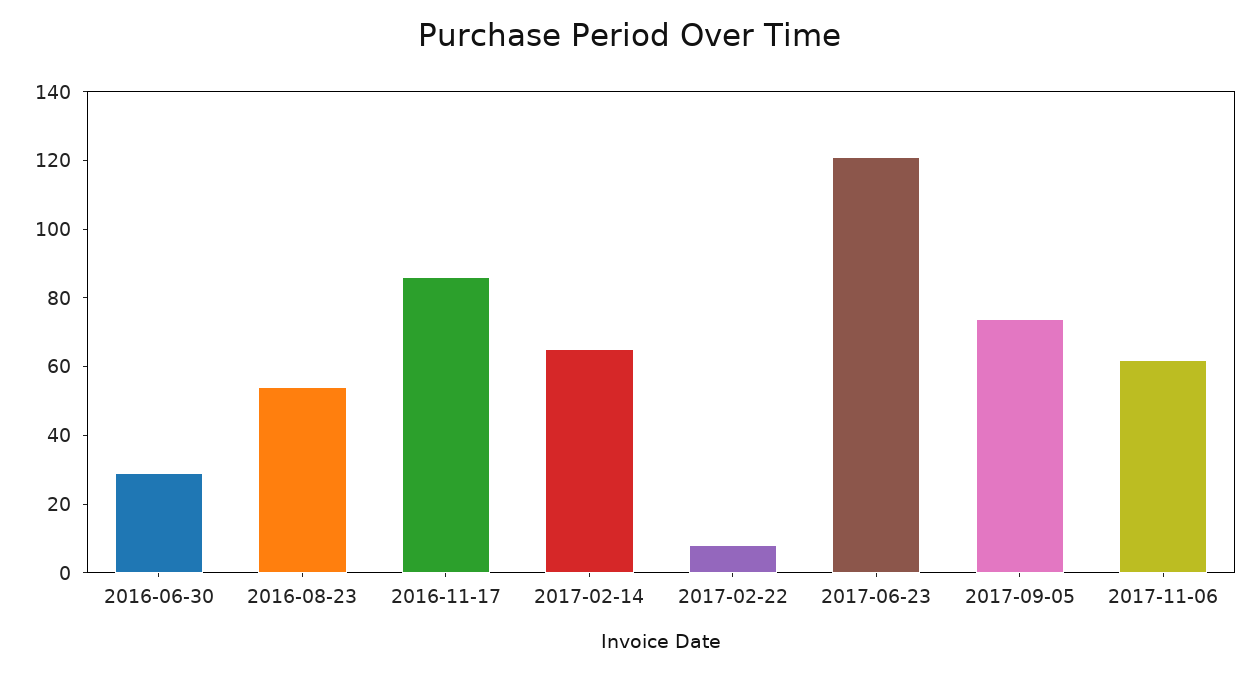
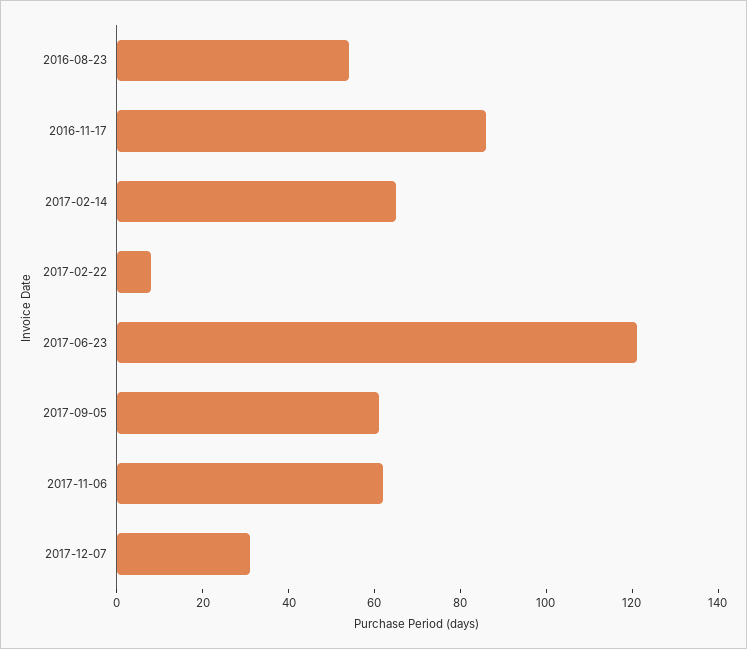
2016-06-30: 30 -> none
2017-09-05: 75 -> 60
2017-12-07: none -> 30

